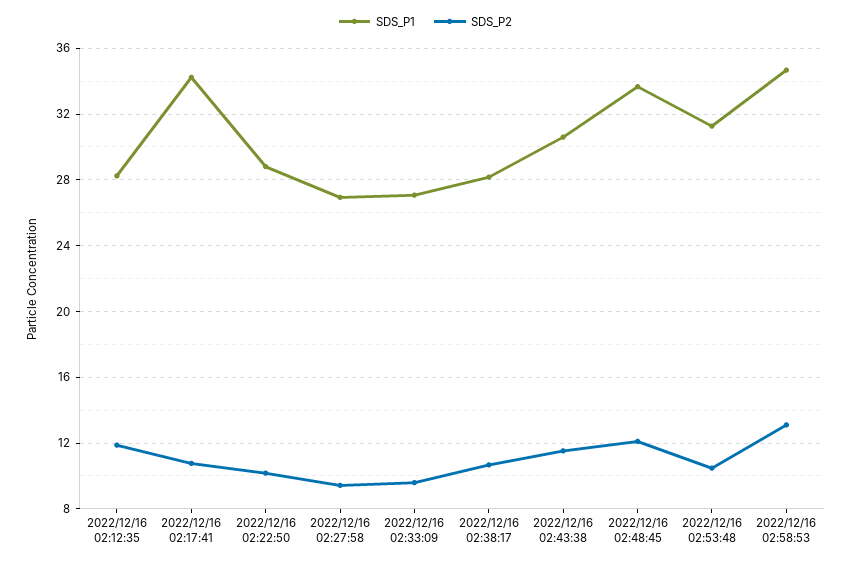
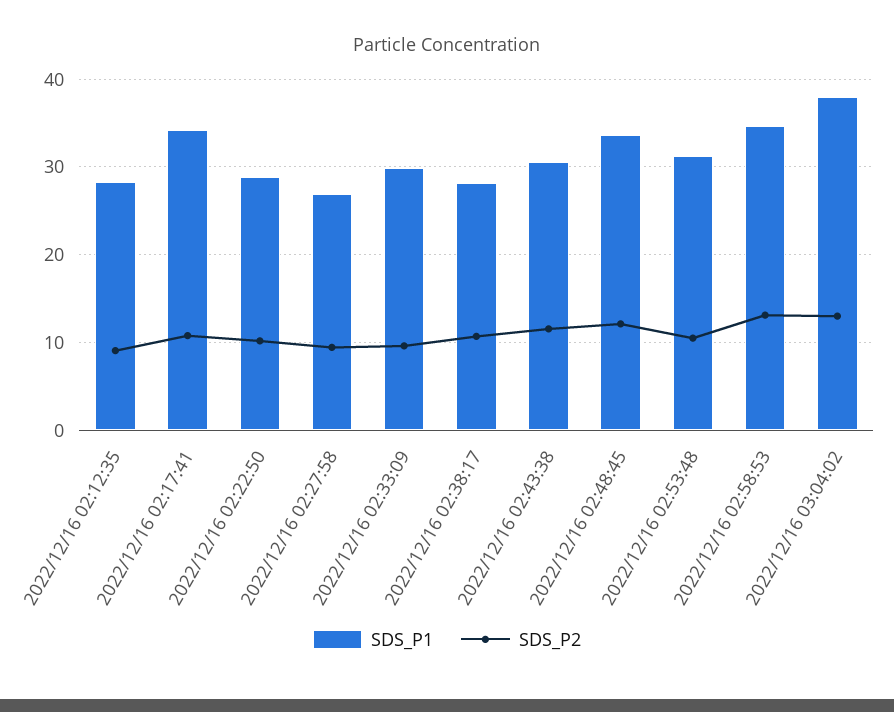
SDS_P2, 2022/12/16 02:12:35: 12 -> 9
SDS_P1, 2022/12/16 02:33:09: 27 -> 30
SDS_P1, 2022/12/16 03:04:02: none -> 38
SDS_P2, 2022/12/16 03:04:02: none -> 13

